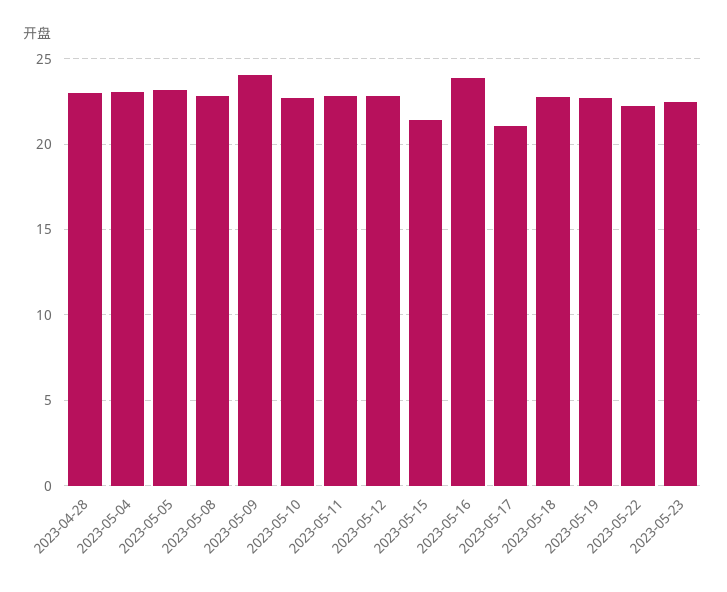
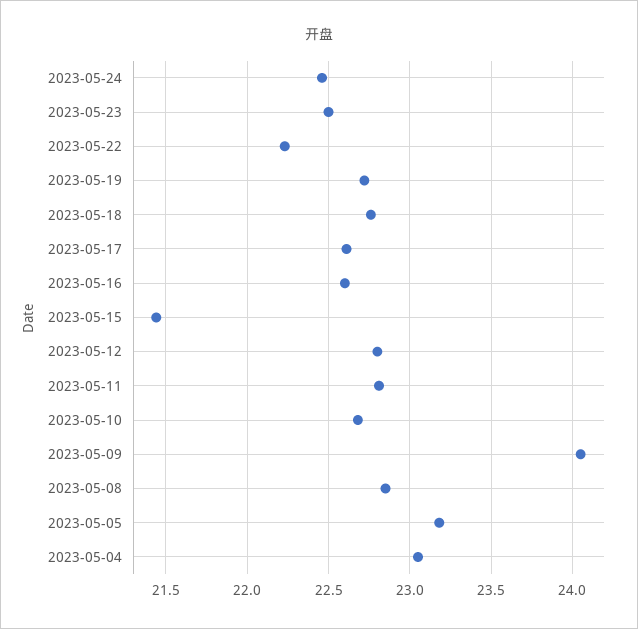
2023-04-28: 23 -> none
2023-05-16: 24 -> 22.6
2023-05-17: 21 -> 22.6
2023-05-24: none -> 22.45

